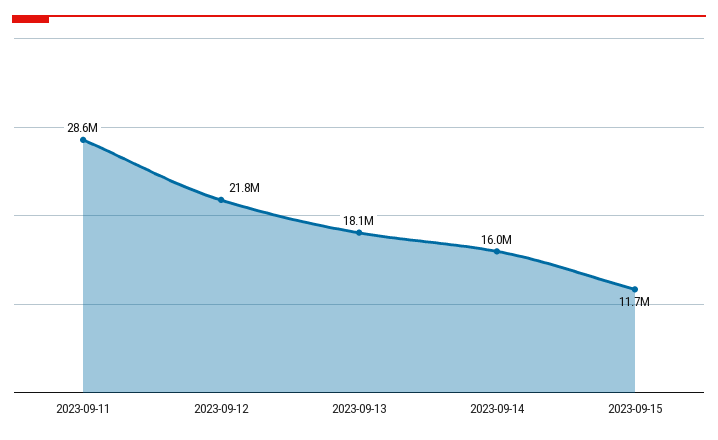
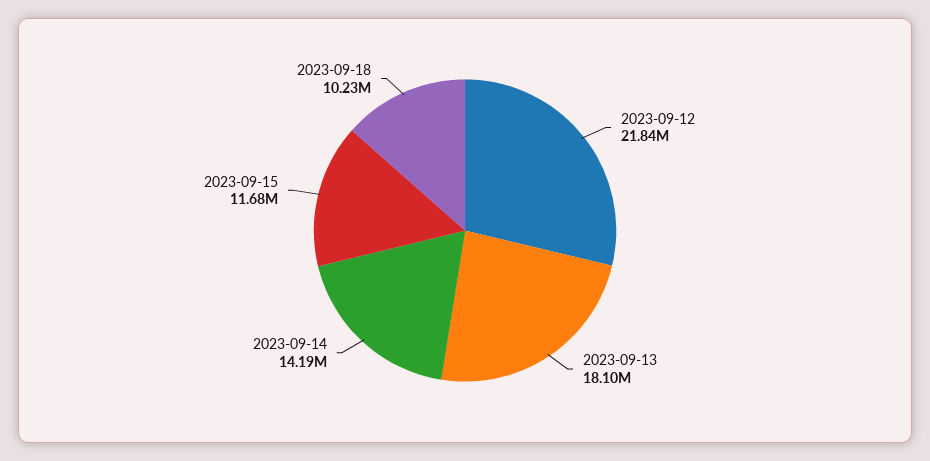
2023-09-11: 28600000 -> none
2023-09-14: 16000000 -> 14190000
2023-09-18: none -> 10230000

